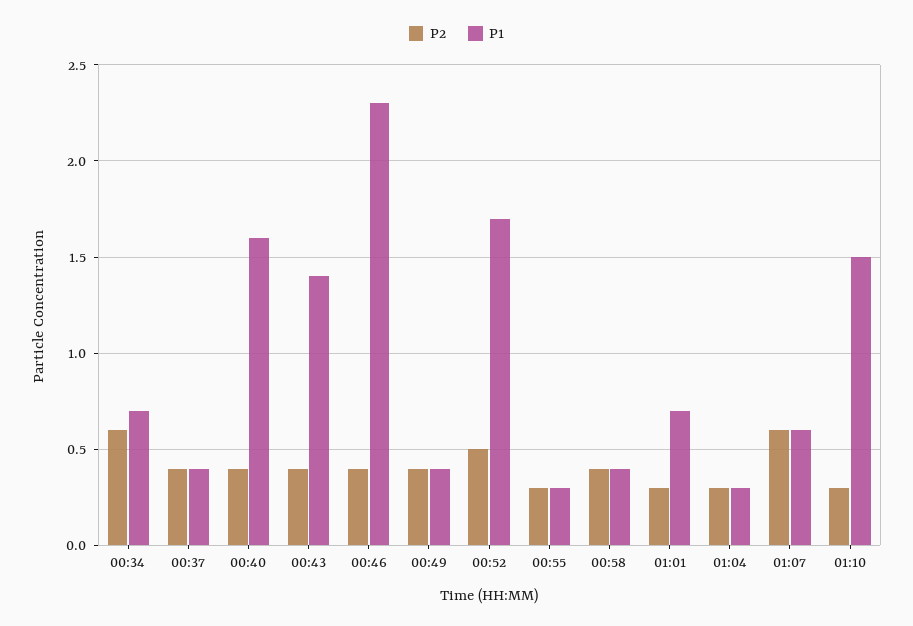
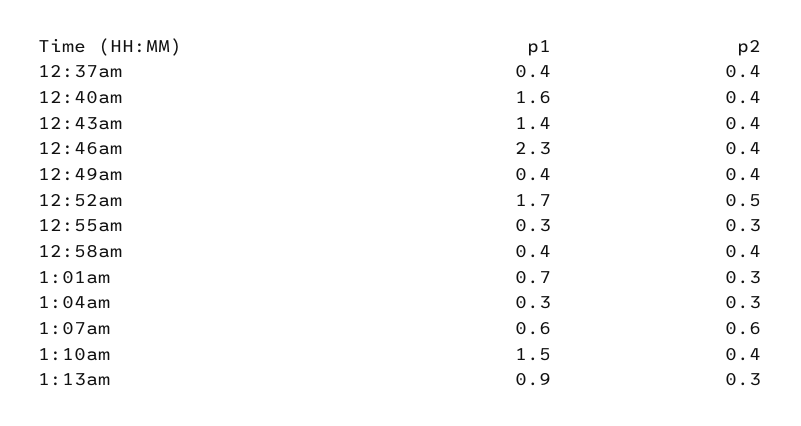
P2, 00:34: 0.6 -> none
P1, 00:34: 0.7 -> none
P2, 01:10: 0.3 -> 0.4
P1, 1:13am: none -> 0.9
P2, 1:13am: none -> 0.3

